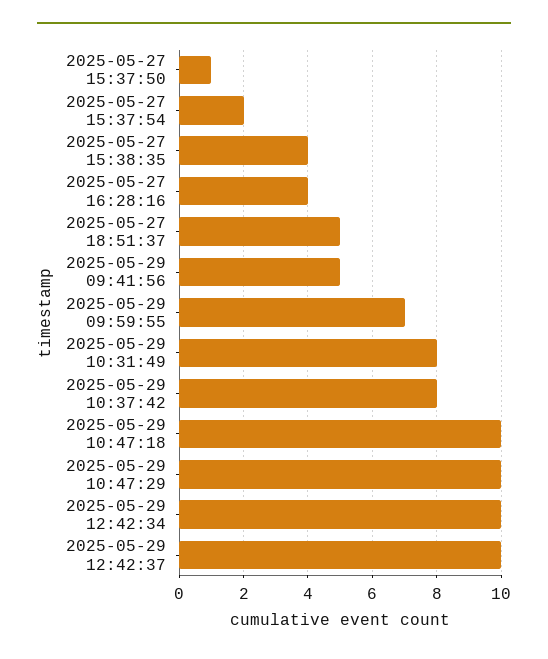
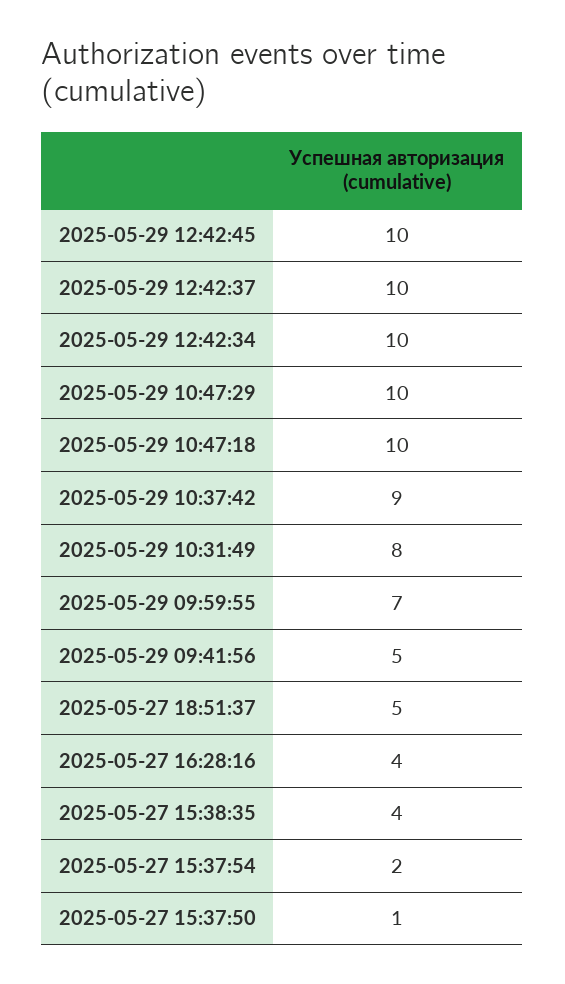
2025-05-29 10:37:42: 8 -> 9
2025-05-29 12:42:45: none -> 10

